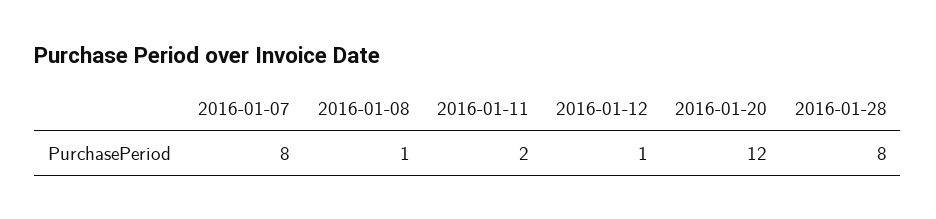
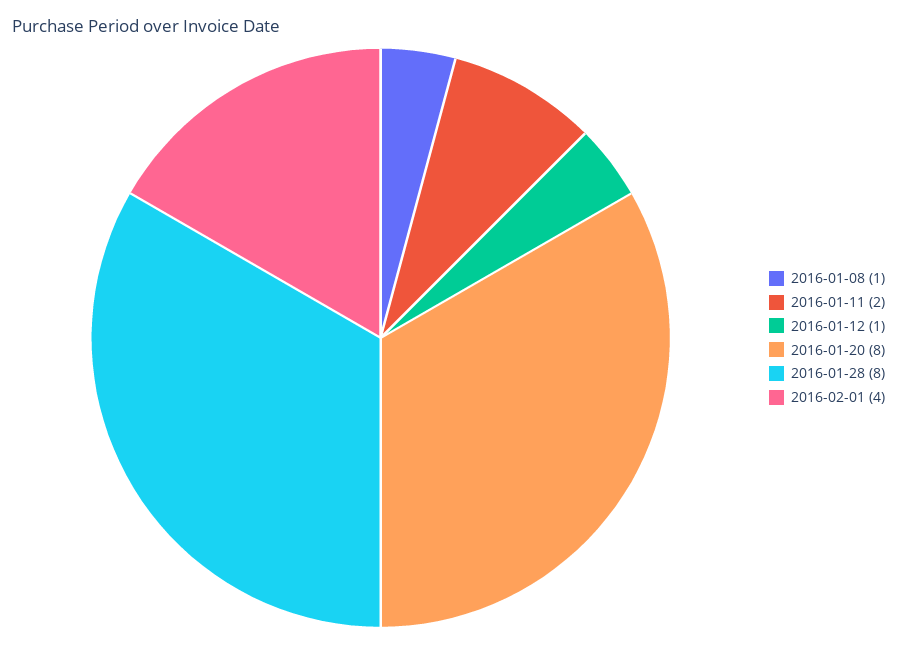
2016-01-07: 8 -> none
2016-01-20: 12 -> 8
2016-02-01: none -> 4

